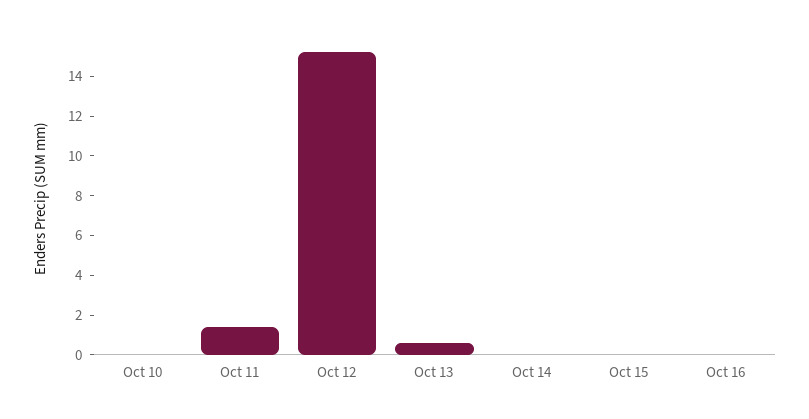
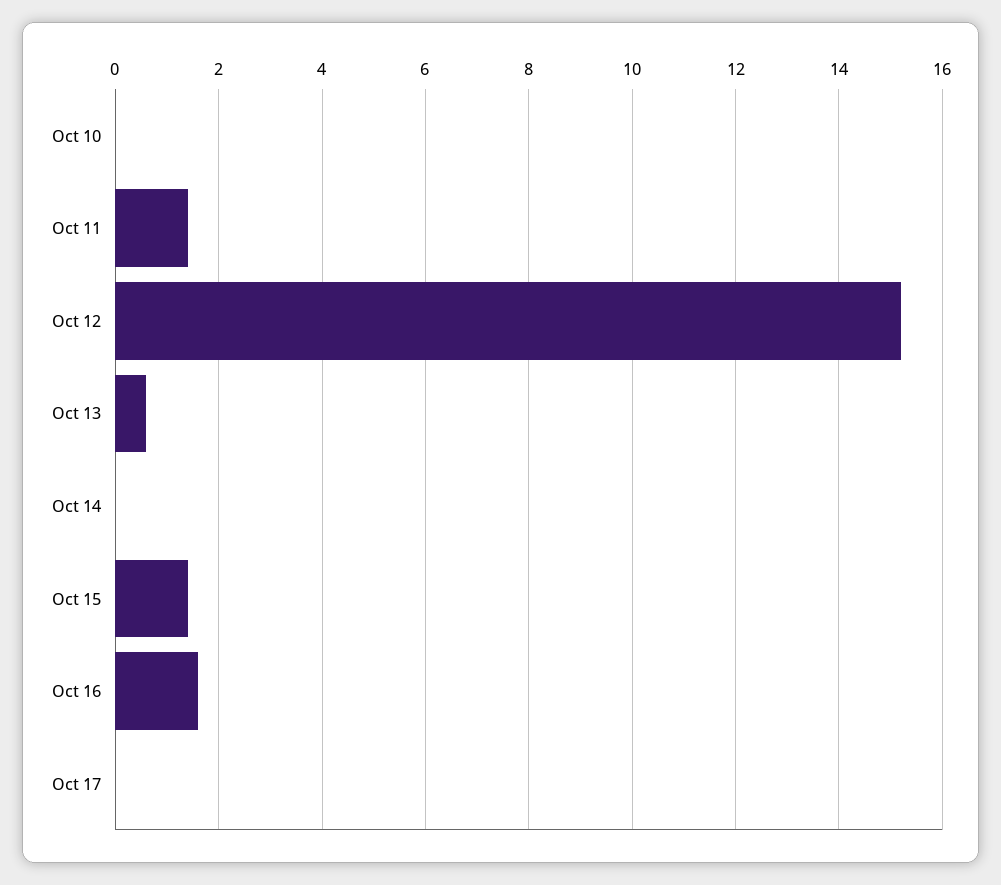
Oct 15: 0 -> 1.5
Oct 16: 0 -> 1.5
Oct 17: none -> 0

